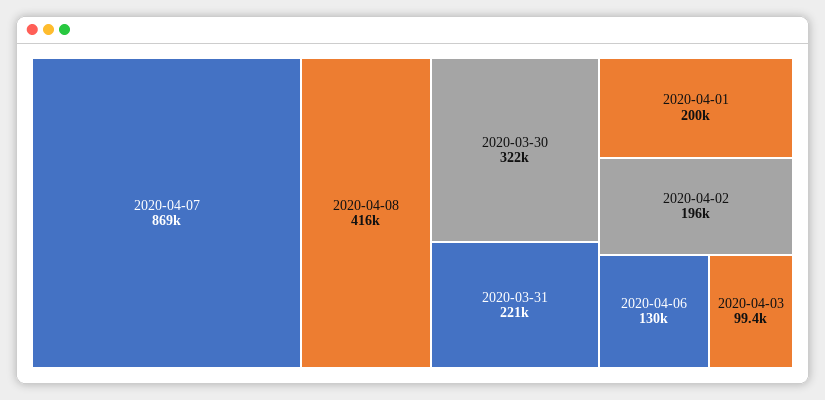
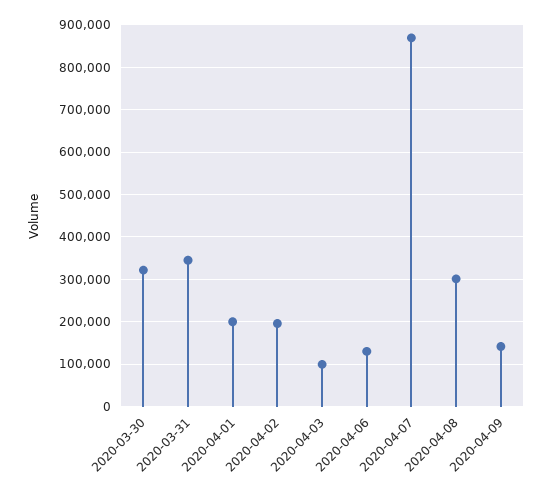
2020-04-08: 416000 -> 300000
2020-03-31: 221000 -> 340000
2020-04-09: none -> 140000

